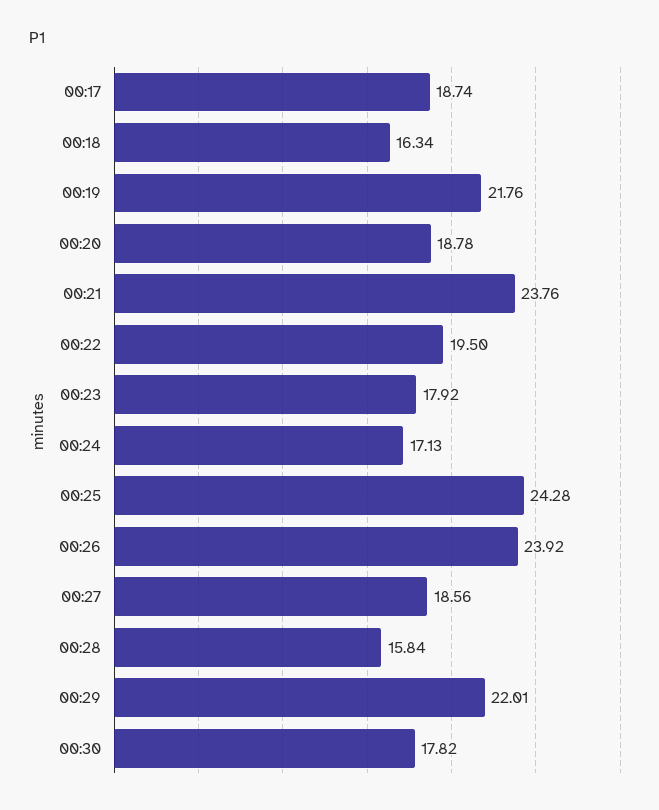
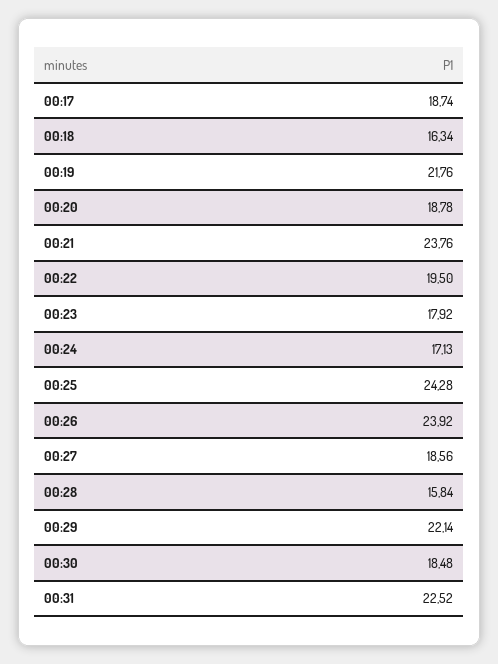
00:29: 22.01 -> 22.14
00:30: 17.82 -> 18.48
00:31: none -> 22.52

